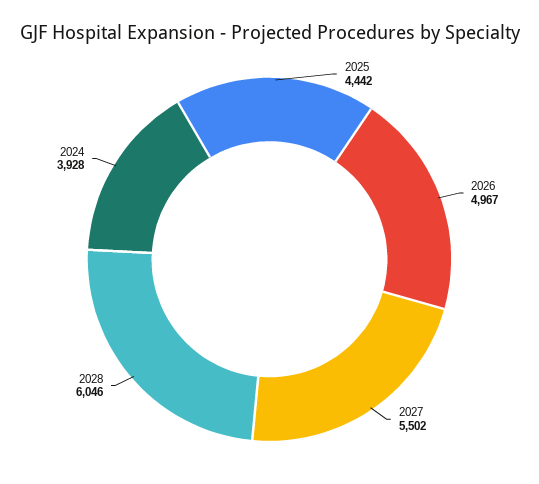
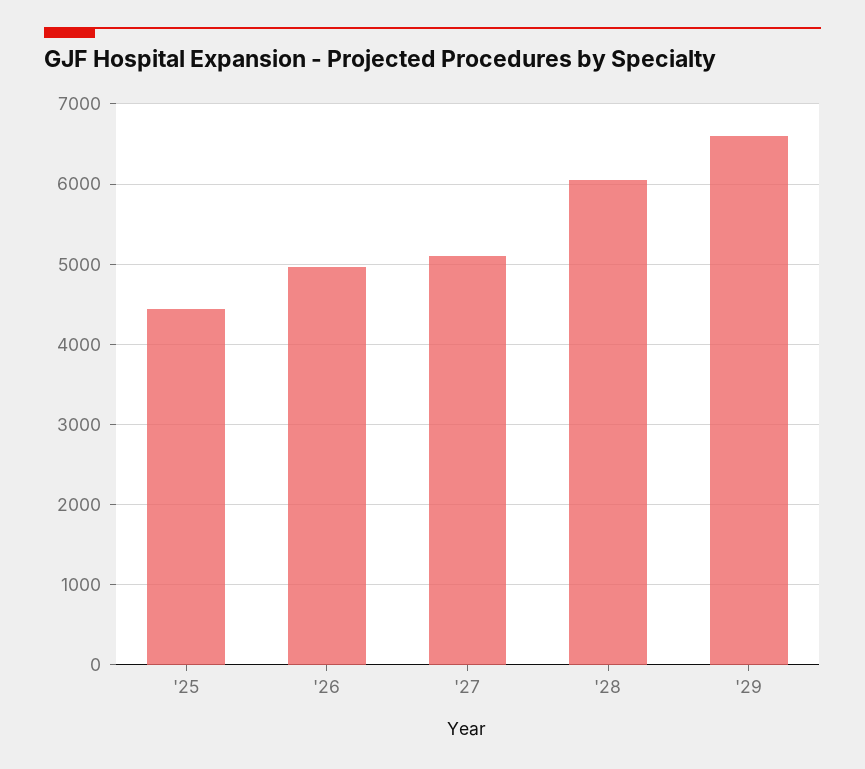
2027: 5502 -> 5100
2024: 3928 -> none
'29: none -> 6600

